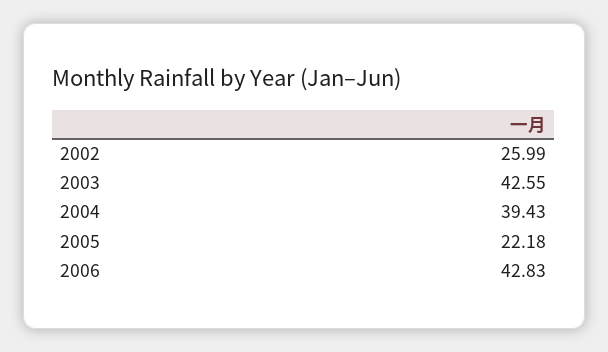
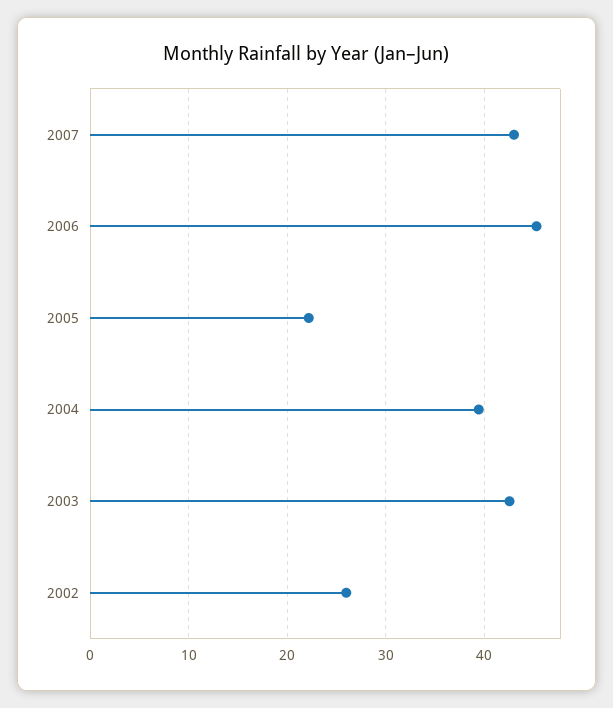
2006: 42.83 -> 45
2007: none -> 43

